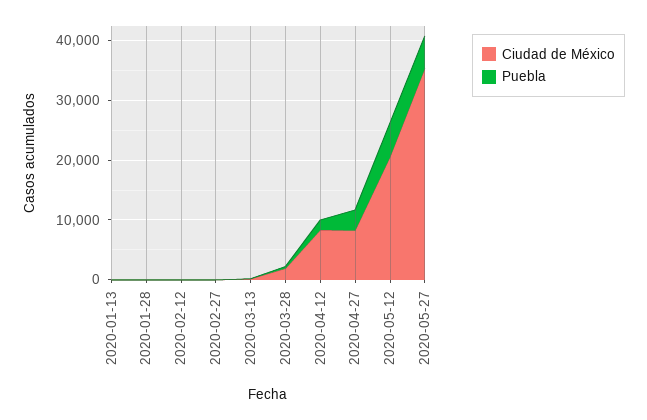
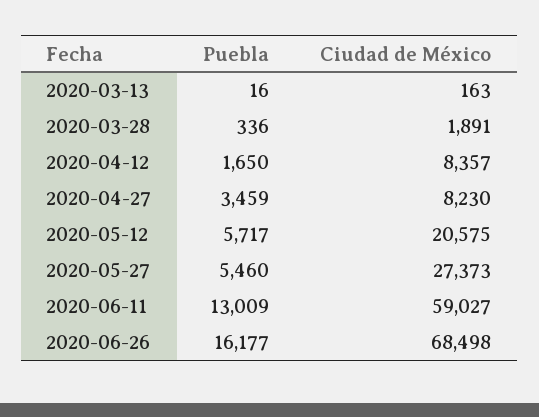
Ciudad de México, 2020-01-13: 0 -> none
Puebla, 2020-01-13: 0 -> none
Ciudad de México, 2020-01-28: 0 -> none
Puebla, 2020-01-28: 0 -> none
Ciudad de México, 2020-02-12: 0 -> none
Puebla, 2020-02-12: 0 -> none
Ciudad de México, 2020-02-27: 0 -> none
Puebla, 2020-02-27: 0 -> none
Ciudad de México, 2020-05-27: 36000 -> 27373
Puebla, 2020-06-11: none -> 13009
Ciudad de México, 2020-06-11: none -> 59027
Puebla, 2020-06-26: none -> 16177
Ciudad de México, 2020-06-26: none -> 68498

